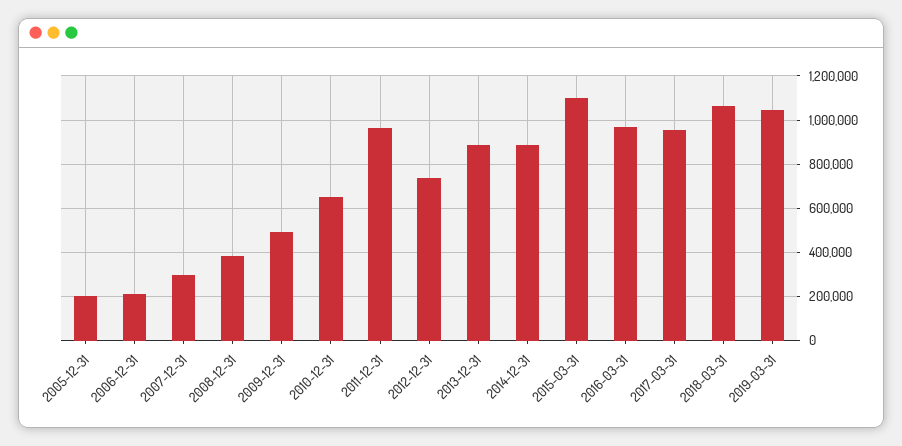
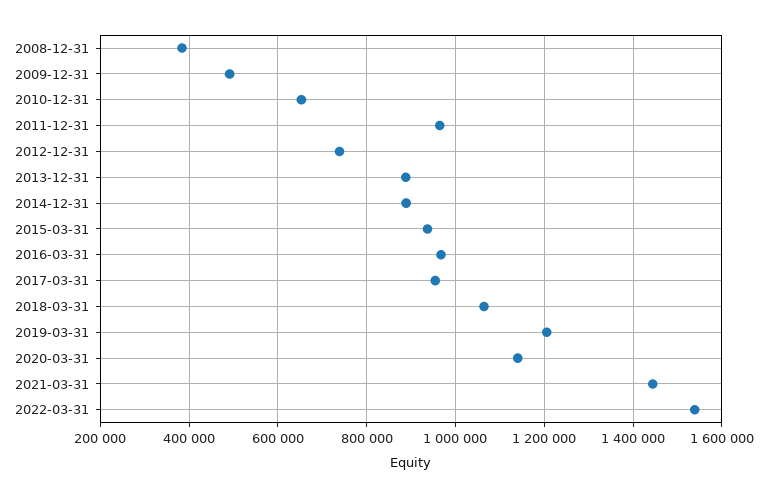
2005-12-31: 200000 -> none
2006-12-31: 200000 -> none
2007-12-31: 300000 -> none
2015-03-31: 1100000 -> 940000
2019-03-31: 1050000 -> 1200000
2020-03-31: none -> 1140000
2021-03-31: none -> 1440000
2022-03-31: none -> 1540000

